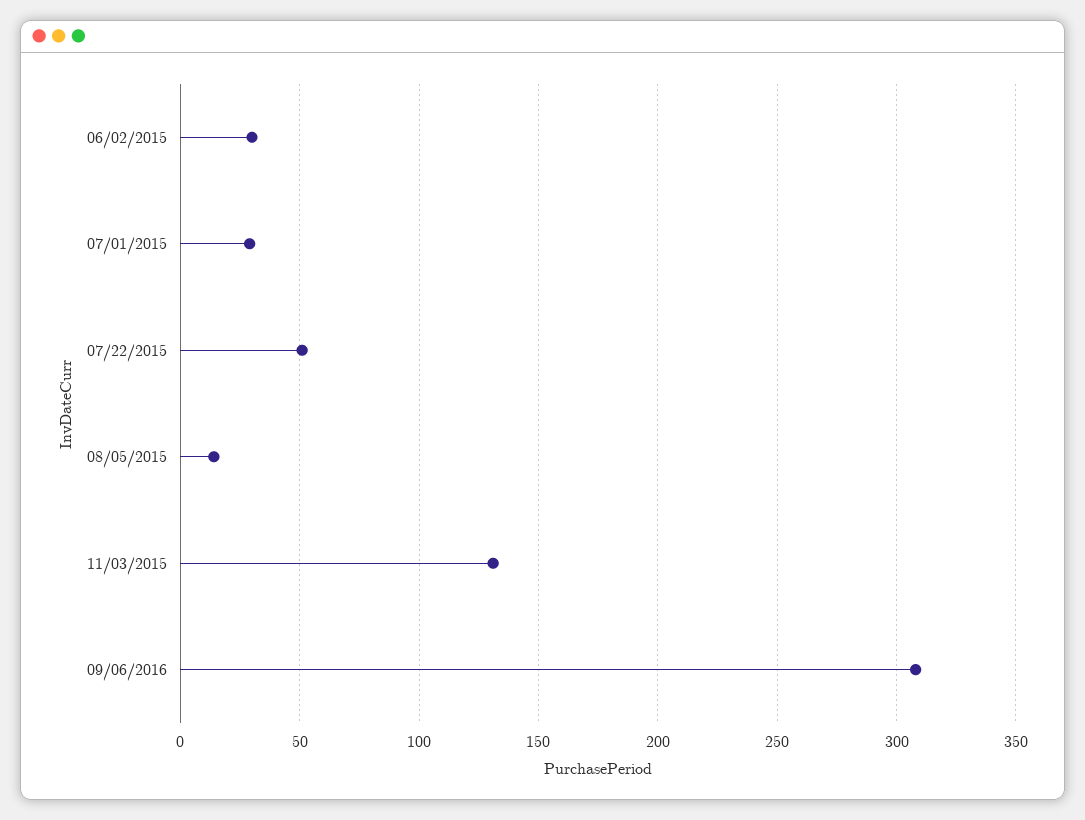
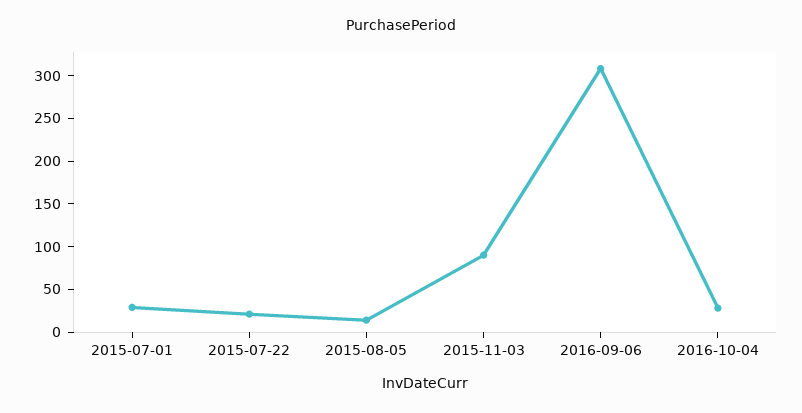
06/02/2015: 30 -> none
07/22/2015: 50 -> 20
11/03/2015: 130 -> 90
2016-10-04: none -> 30

